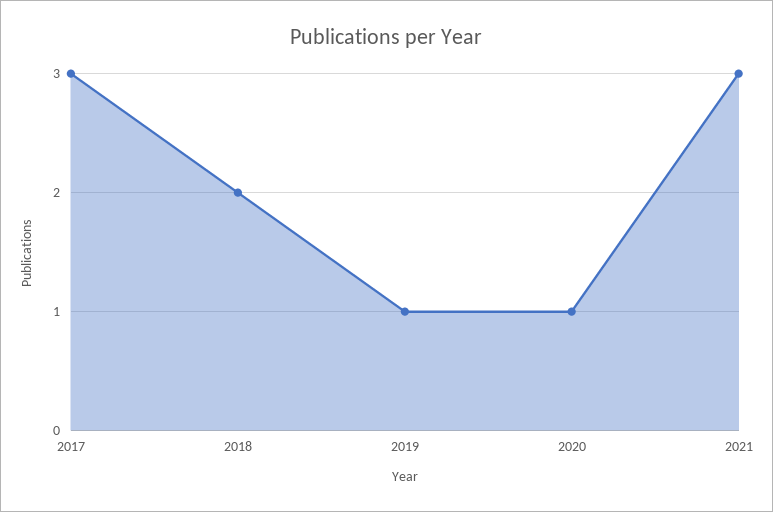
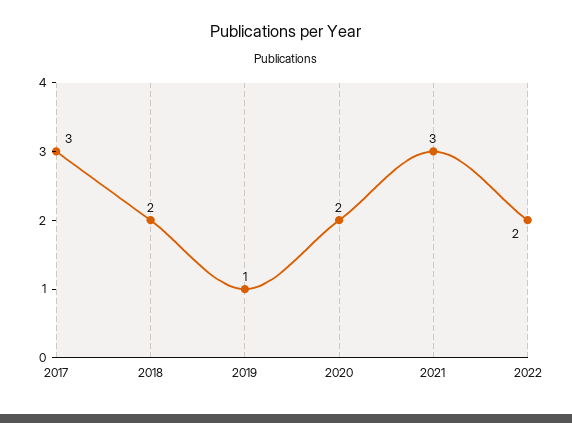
2020: 1 -> 2
2022: none -> 2

